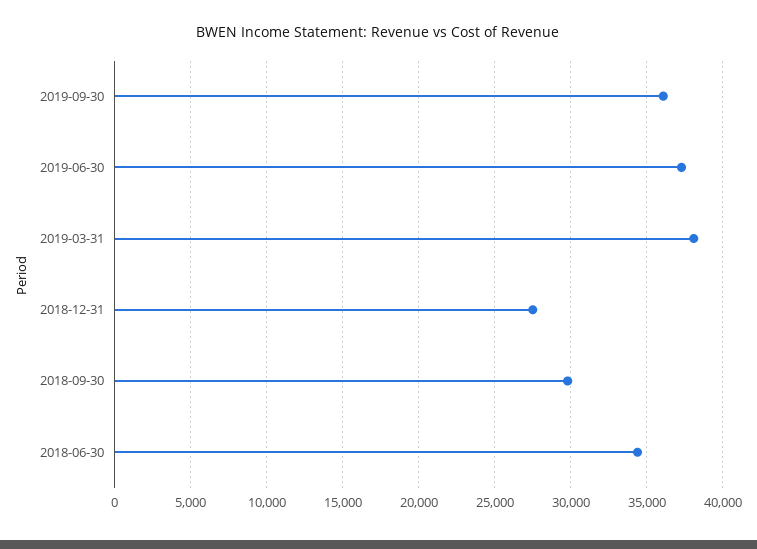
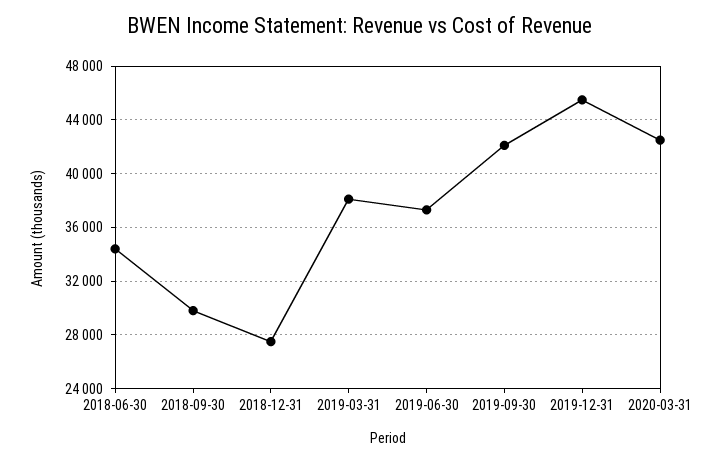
2019-09-30: 36000 -> 42000
2019-12-31: none -> 45500
2020-03-31: none -> 42500

